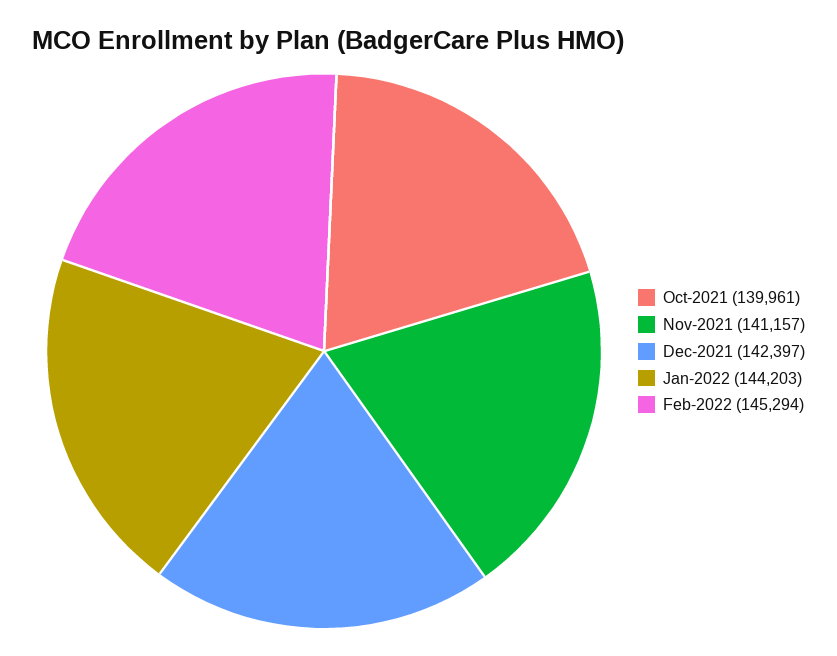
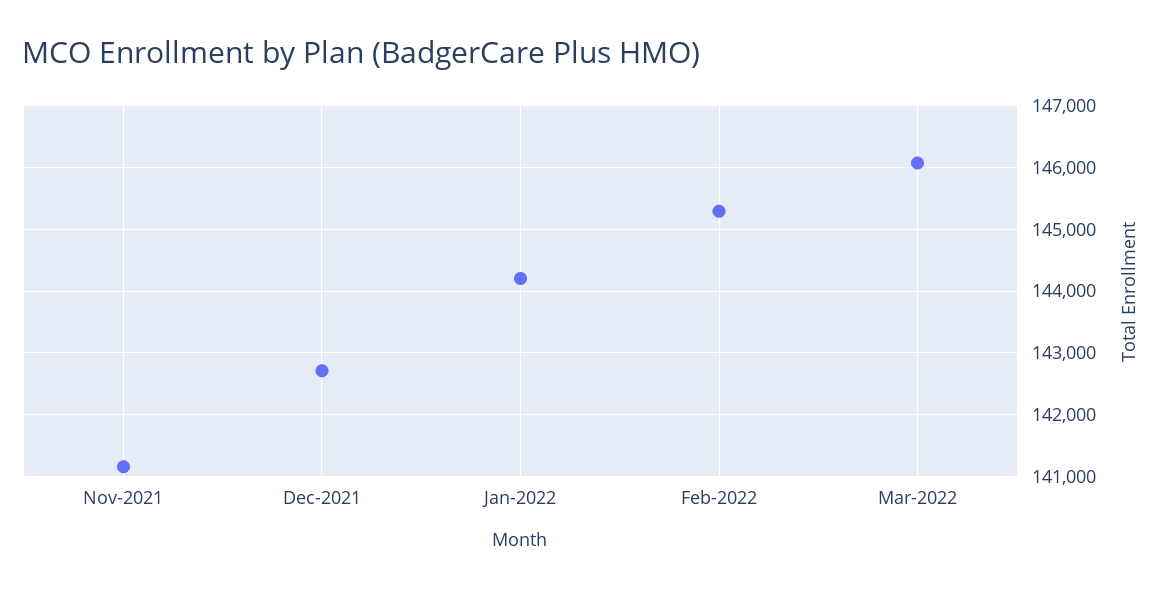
Oct-2021: 139961 -> none
Dec-2021: 142397 -> 142700
Mar-2022: none -> 146100

